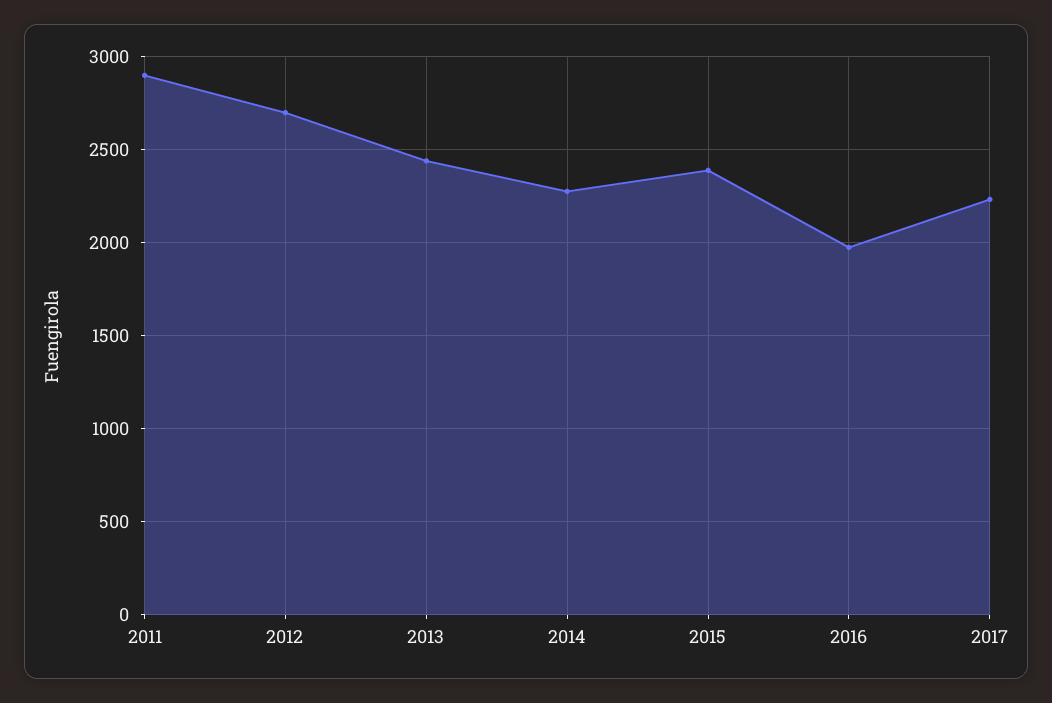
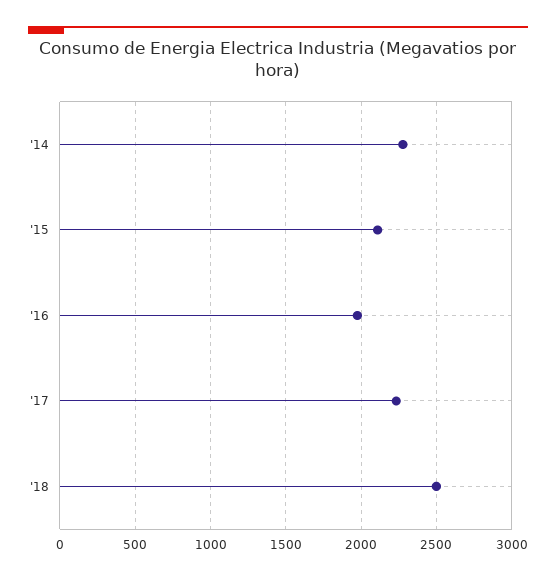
2011: 2900 -> none
2012: 2700 -> none
2013: 2450 -> none
2015: 2400 -> 2100
'18: none -> 2500

